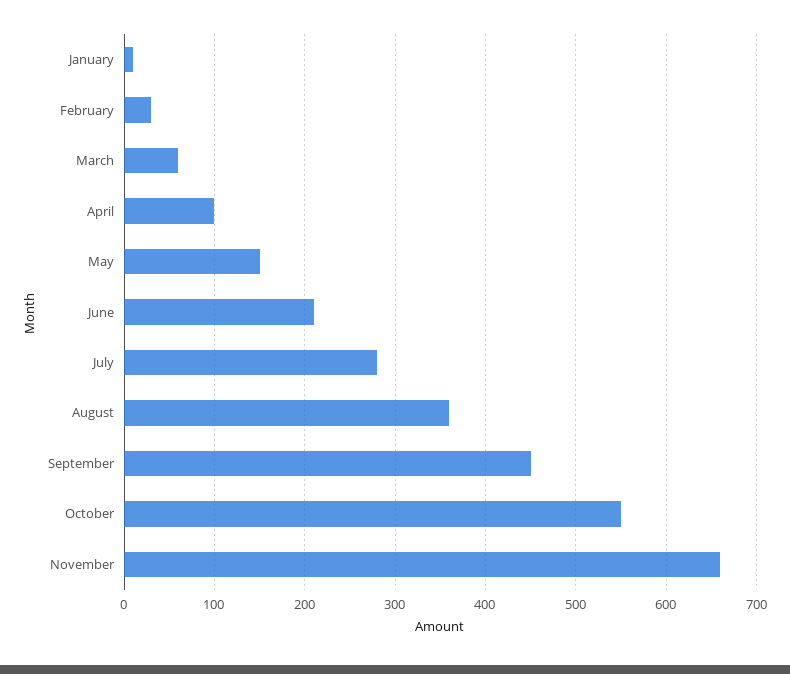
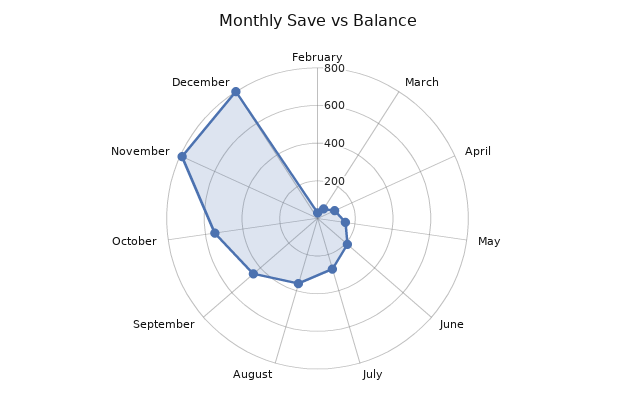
January: 10 -> none
November: 660 -> 800
December: none -> 800

